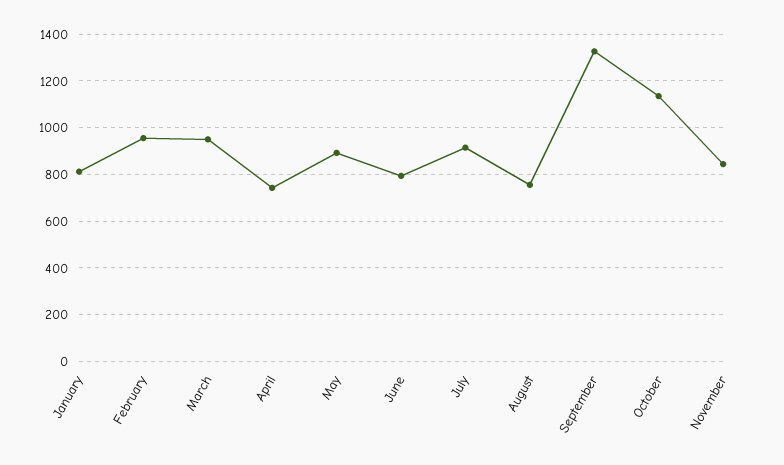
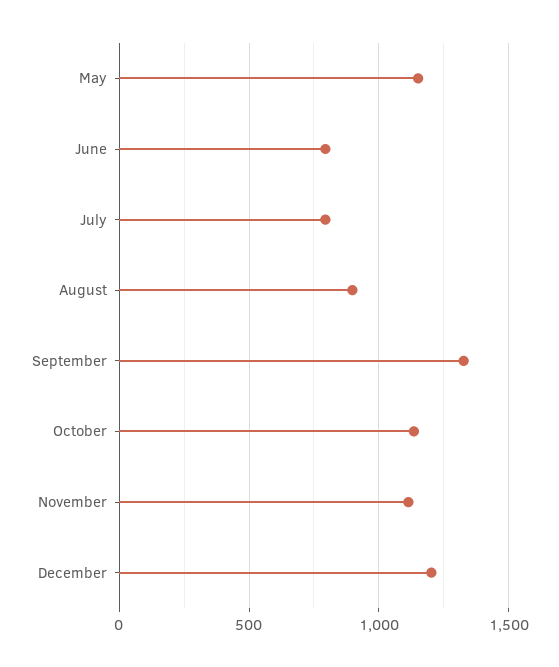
January: 800 -> none
February: 950 -> none
March: 950 -> none
April: 750 -> none
May: 900 -> 1150
July: 900 -> 800
August: 750 -> 900
November: 850 -> 1100
December: none -> 1200

